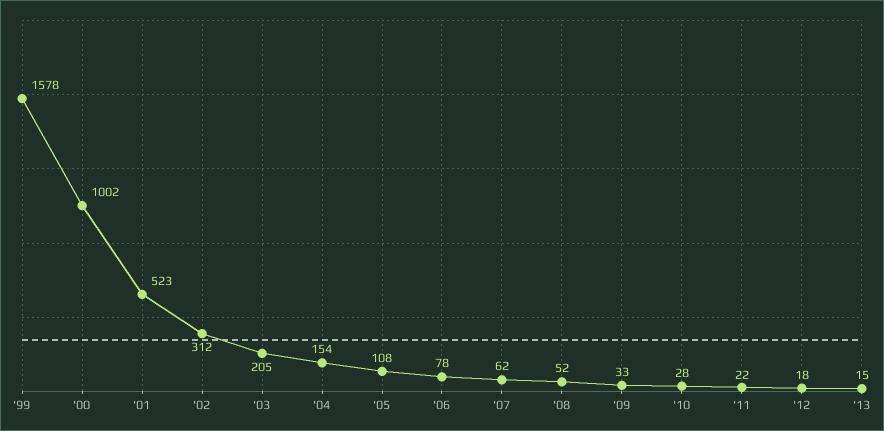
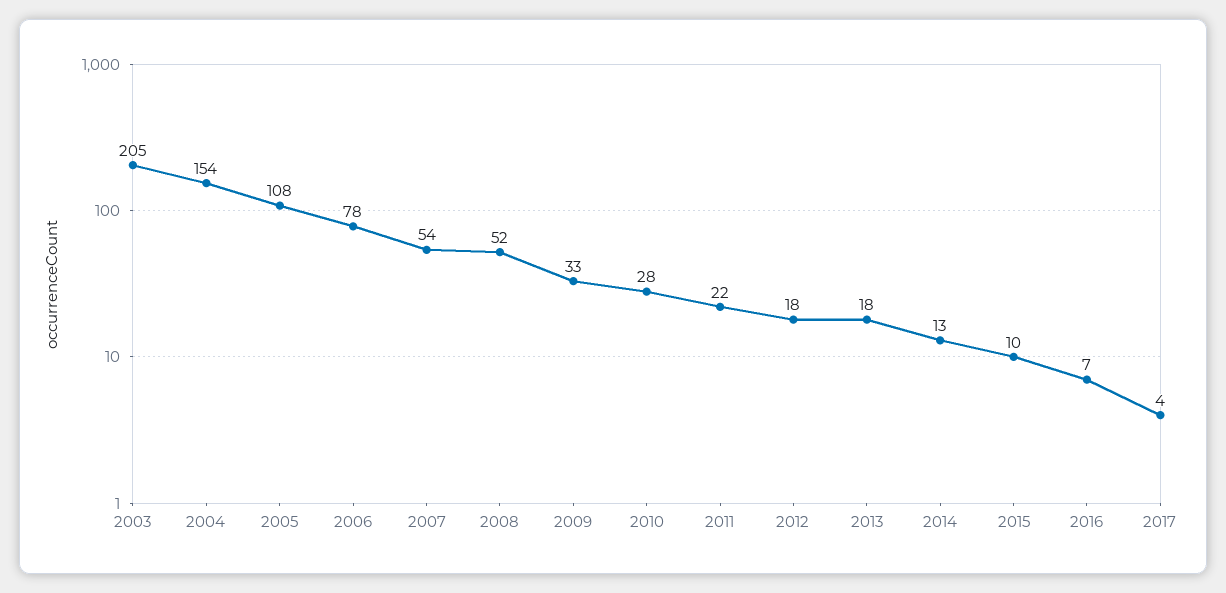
'99: 1578 -> none
'00: 1002 -> none
'01: 523 -> none
'02: 312 -> none
'07: 62 -> 54
'13: 15 -> 18
2014: none -> 13
2015: none -> 10
2016: none -> 7
2017: none -> 4

